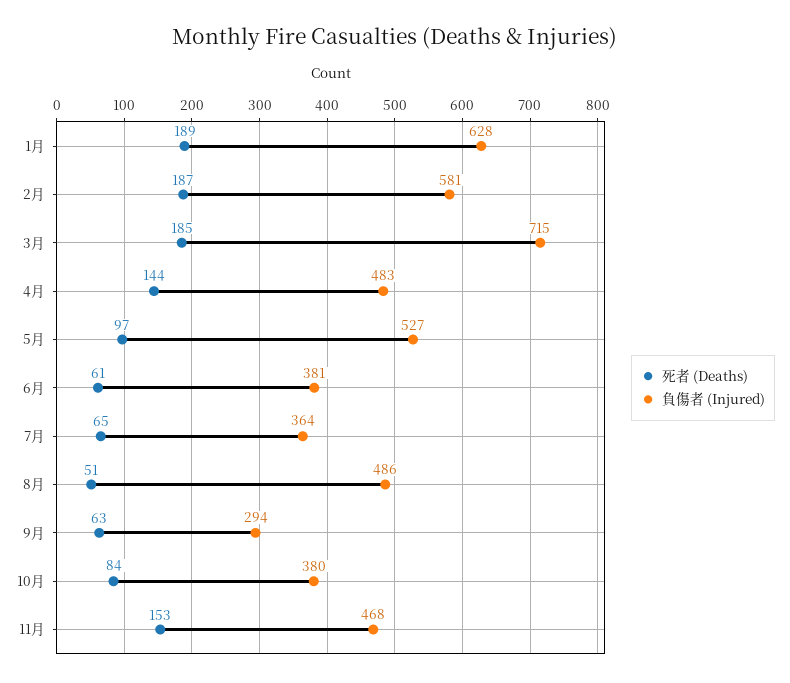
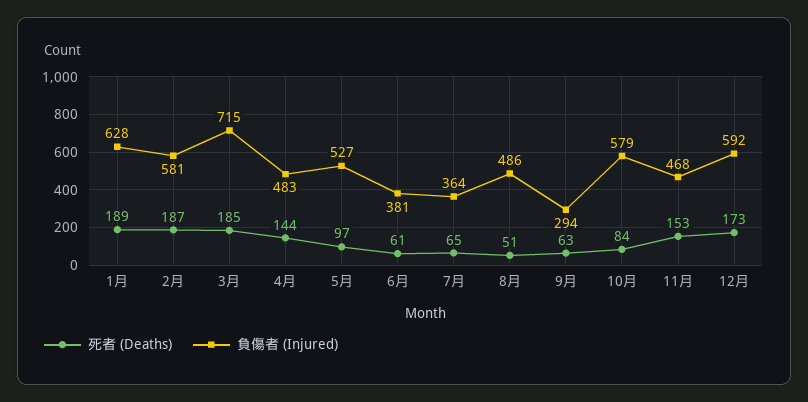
負傷者 (Injured), 10月: 380 -> 579
死者 (Deaths), 12月: none -> 173
負傷者 (Injured), 12月: none -> 592

